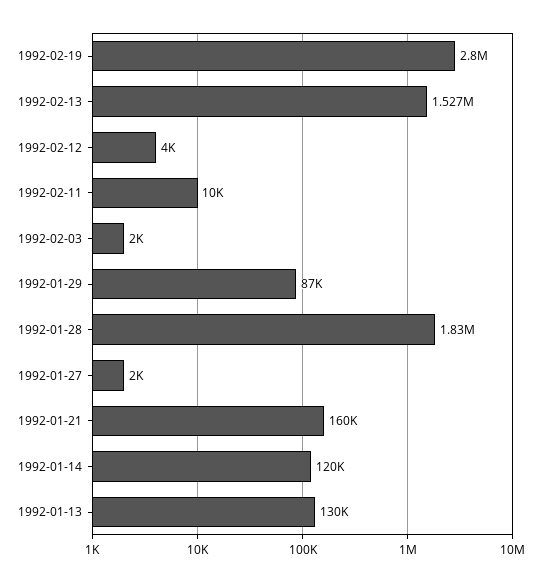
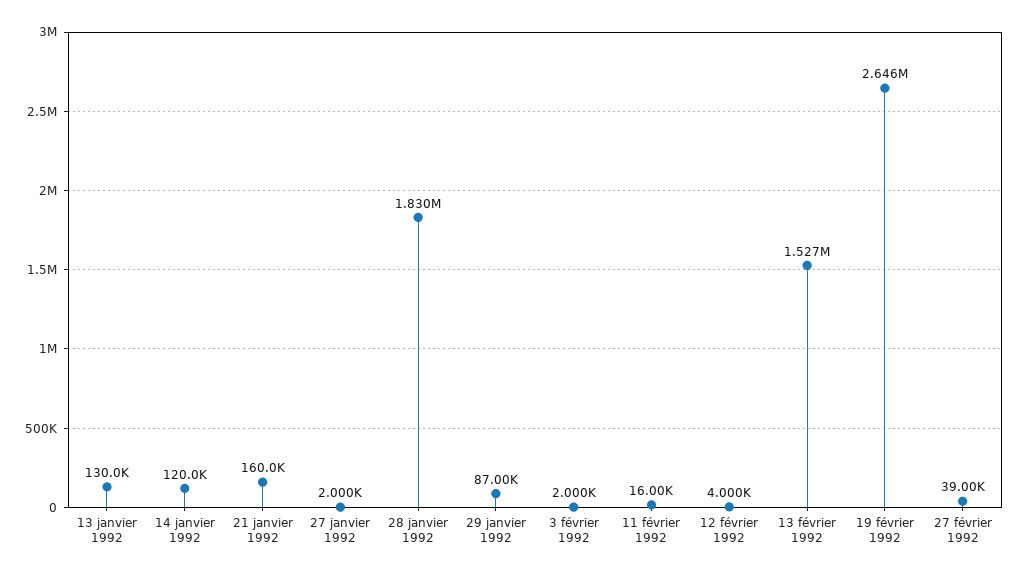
1992-02-19: 2800000 -> 2646000
1992-02-11: 10000 -> 16000
27 février 1992: none -> 39000

